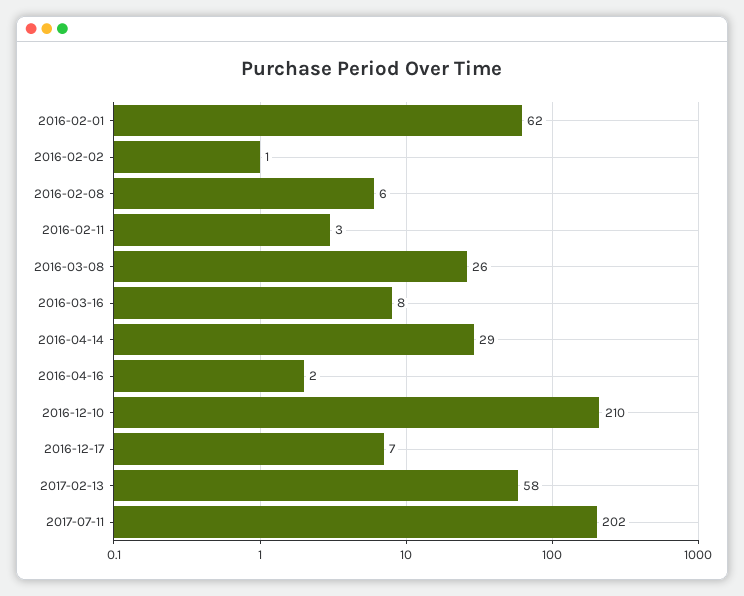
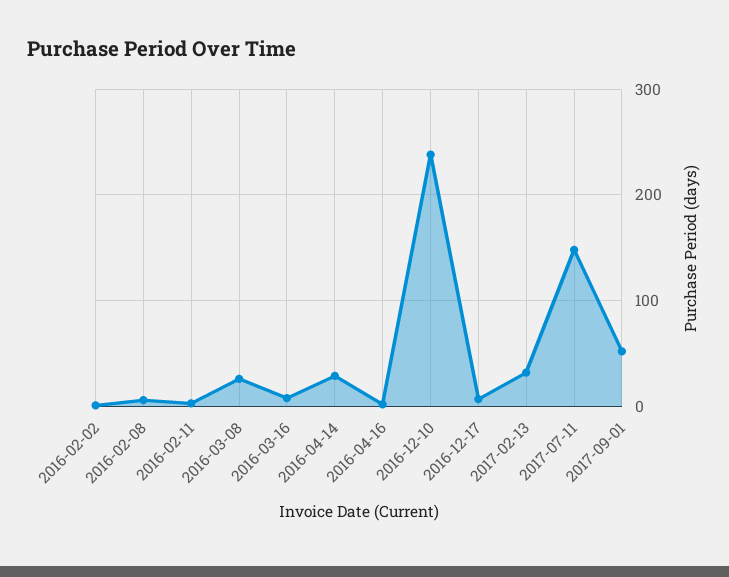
2016-02-01: 62 -> none
2016-12-10: 210 -> 240
2017-02-13: 58 -> 30
2017-07-11: 202 -> 150
2017-09-01: none -> 50

